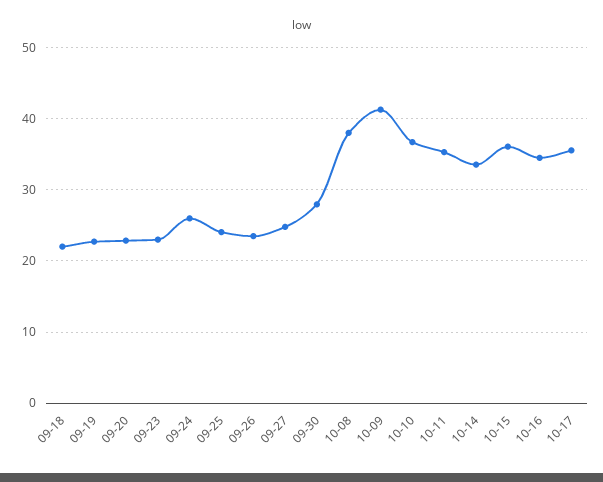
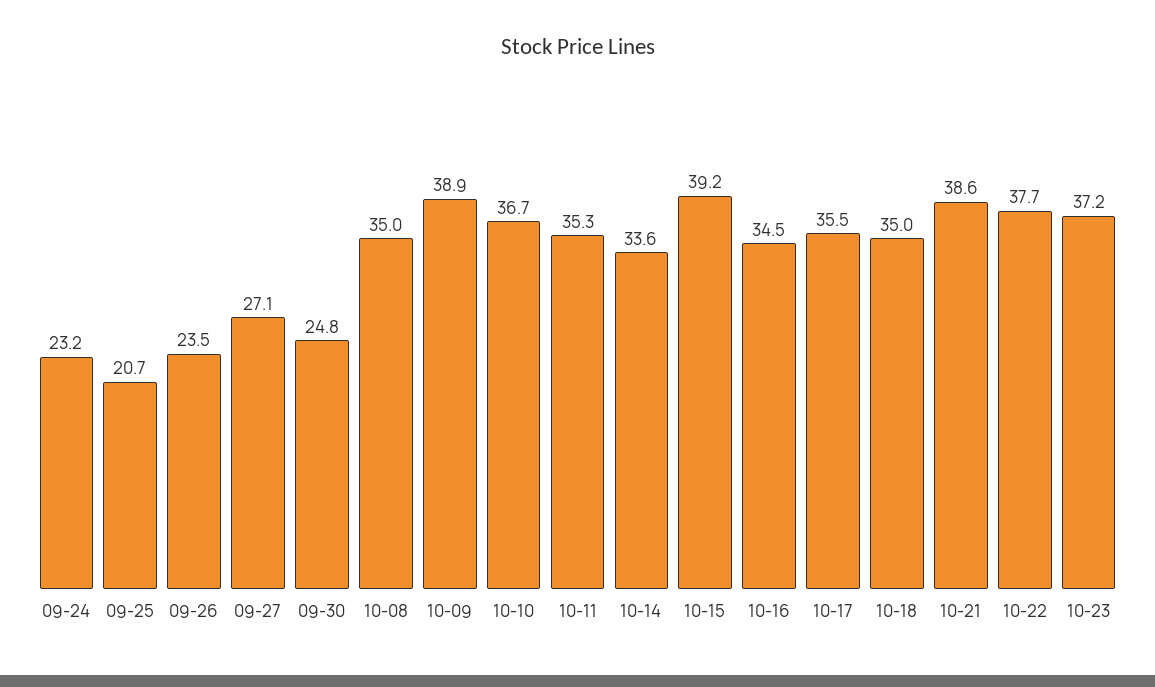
09-18: 22 -> none
09-19: 23 -> none
09-20: 23 -> none
09-23: 23 -> none
09-24: 26 -> 23.2
09-25: 24 -> 20.7
09-27: 25 -> 27.1
09-30: 28 -> 24.8
10-08: 38 -> 35
10-09: 41 -> 38.9
10-15: 36 -> 39.2
10-18: none -> 35
10-21: none -> 38.6
10-22: none -> 37.7
10-23: none -> 37.2

